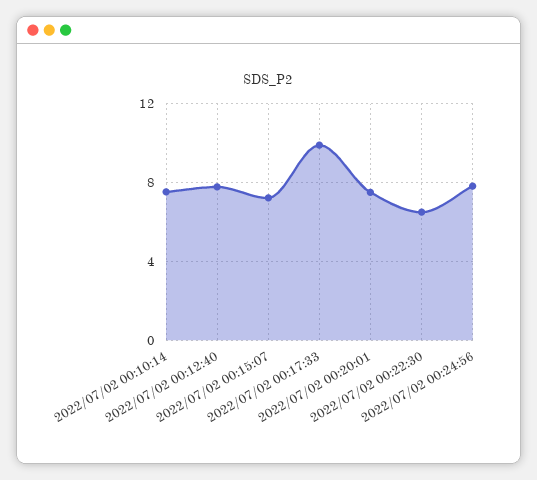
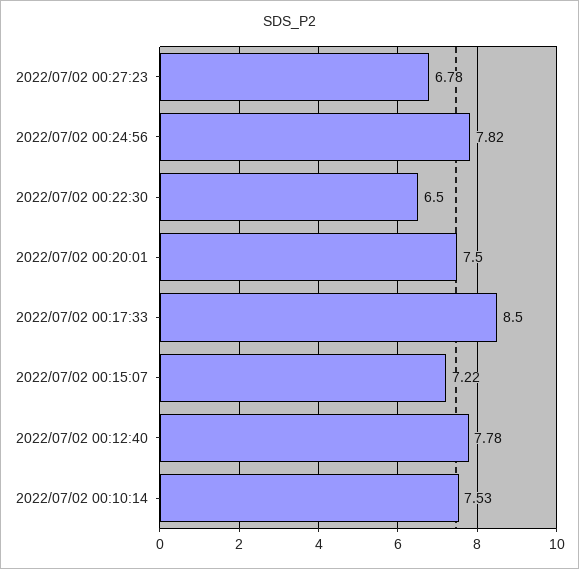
2022/07/02 00:17:33: 10 -> 8.5
2022/07/02 00:27:23: none -> 6.78

